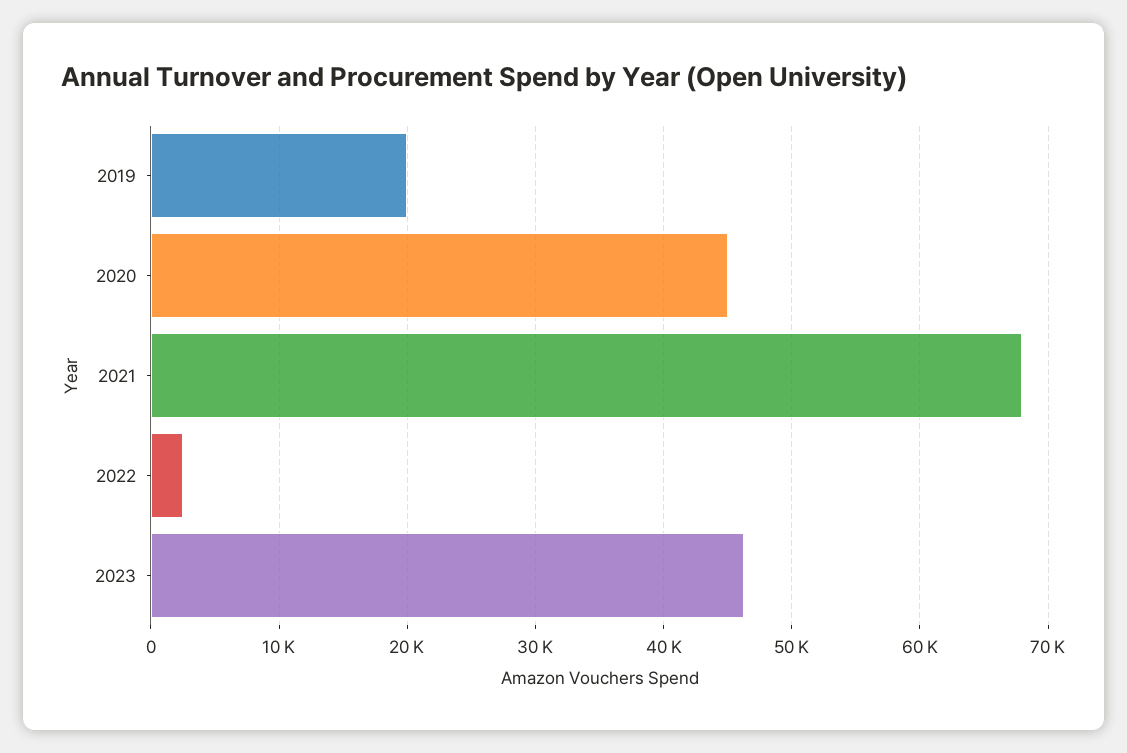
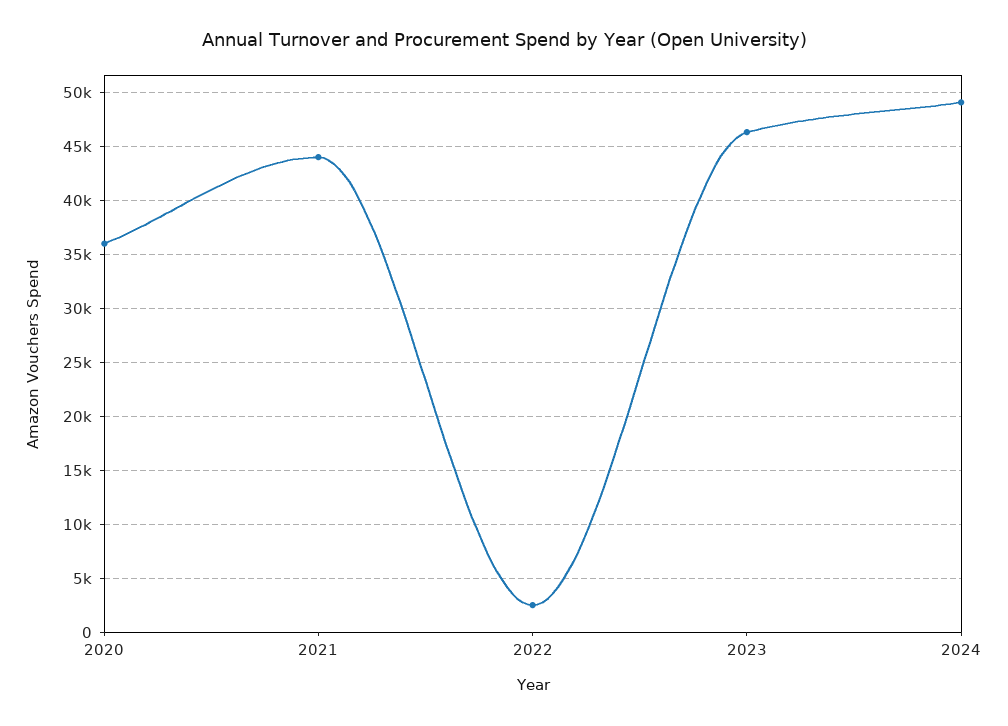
2019: 20000 -> none
2020: 45000 -> 36000
2021: 68000 -> 44000
2024: none -> 49000

